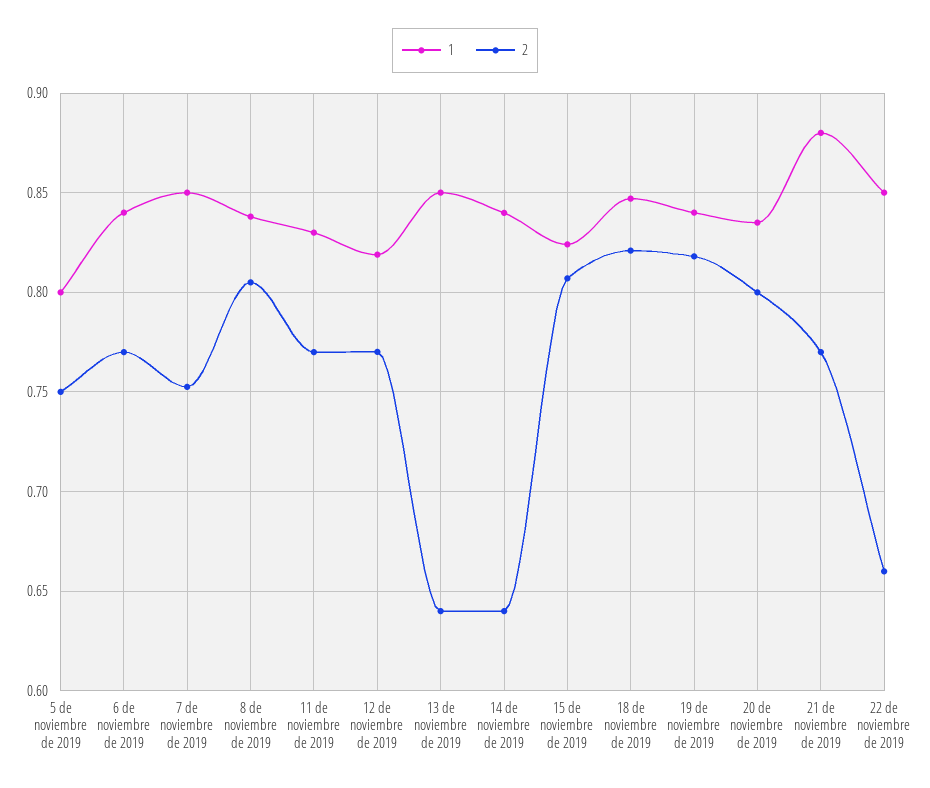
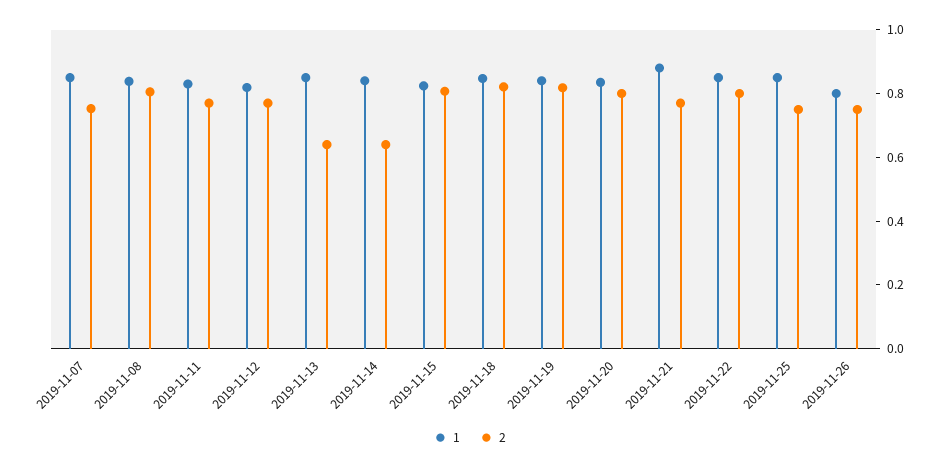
1, 5 de noviembre de 2019: 0.8 -> none
2, 5 de noviembre de 2019: 0.75 -> none
1, 6 de noviembre de 2019: 0.84 -> none
2, 6 de noviembre de 2019: 0.77 -> none
2, 22 de noviembre de 2019: 0.66 -> 0.8
1, 2019-11-25: none -> 0.85
2, 2019-11-25: none -> 0.75
1, 2019-11-26: none -> 0.8
2, 2019-11-26: none -> 0.75

